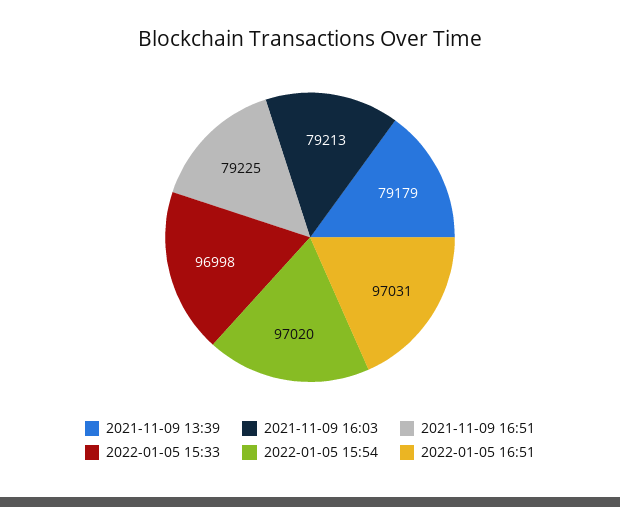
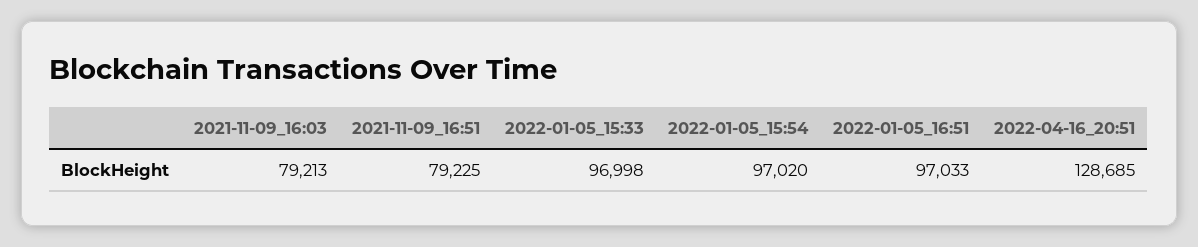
2021-11-09 13:39: 79179 -> none
2022-01-05 16:51: 97031 -> 97033
2022-04-16_20:51: none -> 128685

